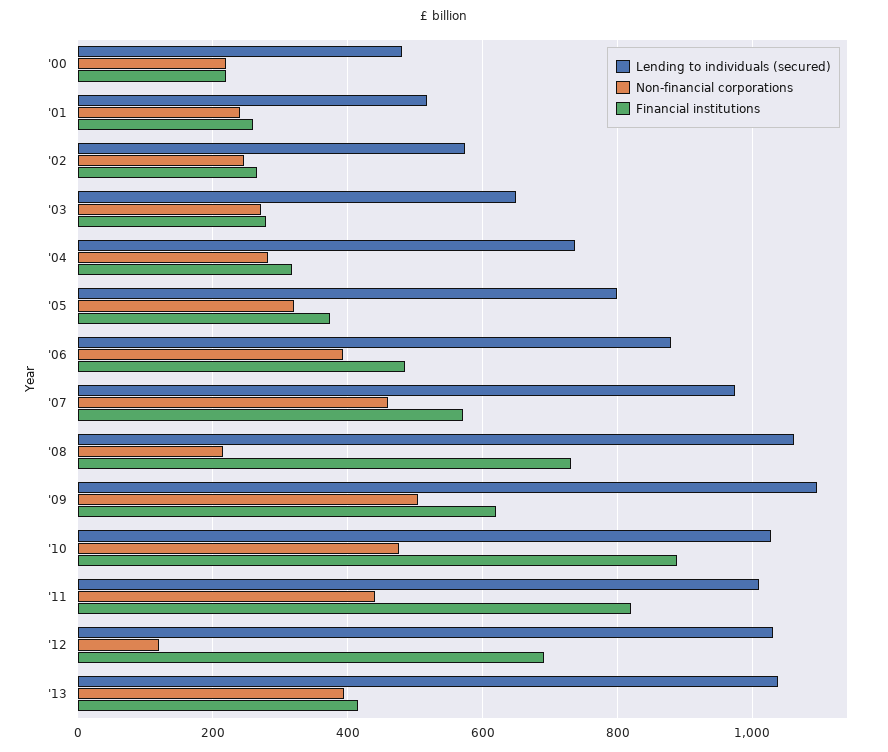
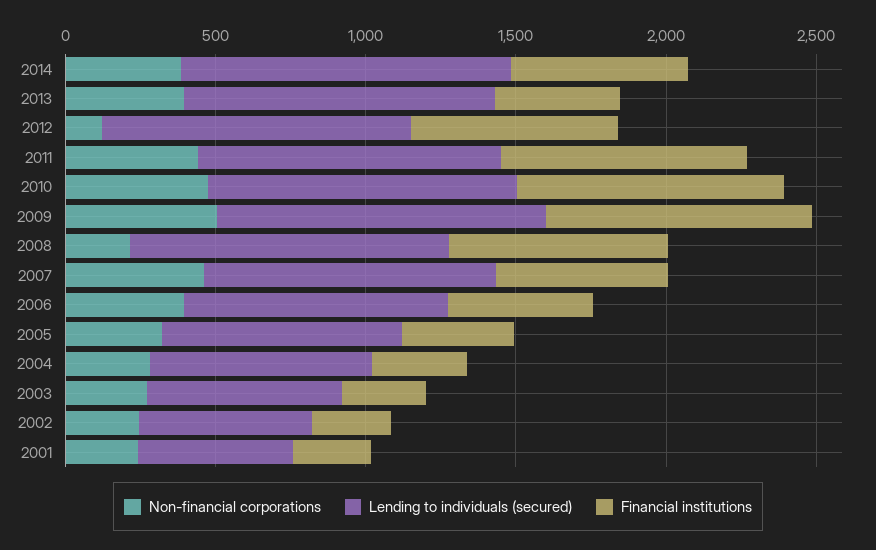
Lending to individuals (secured), '00: 480 -> none
Non-financial corporations, '00: 220 -> none
Financial institutions, '00: 220 -> none
Financial institutions, '09: 620 -> 900
Non-financial corporations, 2014: none -> 400
Lending to individuals (secured), 2014: none -> 1100
Financial institutions, 2014: none -> 600

